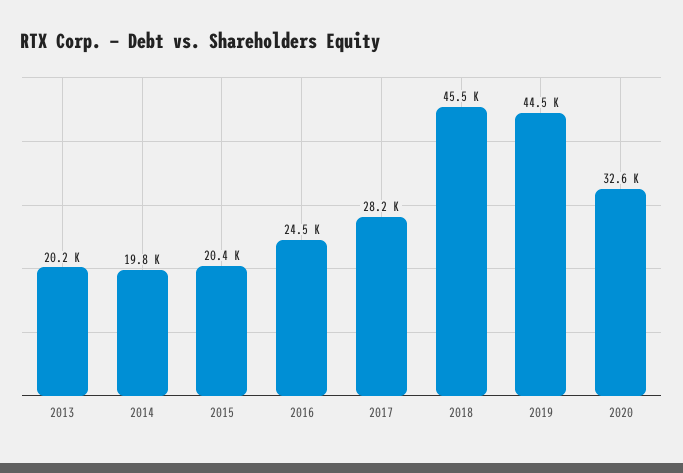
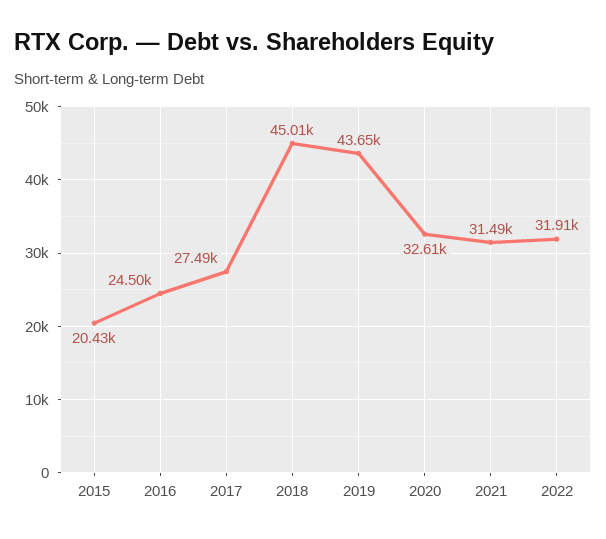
2013: 20200 -> none
2014: 19800 -> none
2017: 28200 -> 27490
2018: 45500 -> 45010
2019: 44500 -> 43650
2021: none -> 31490
2022: none -> 31910

